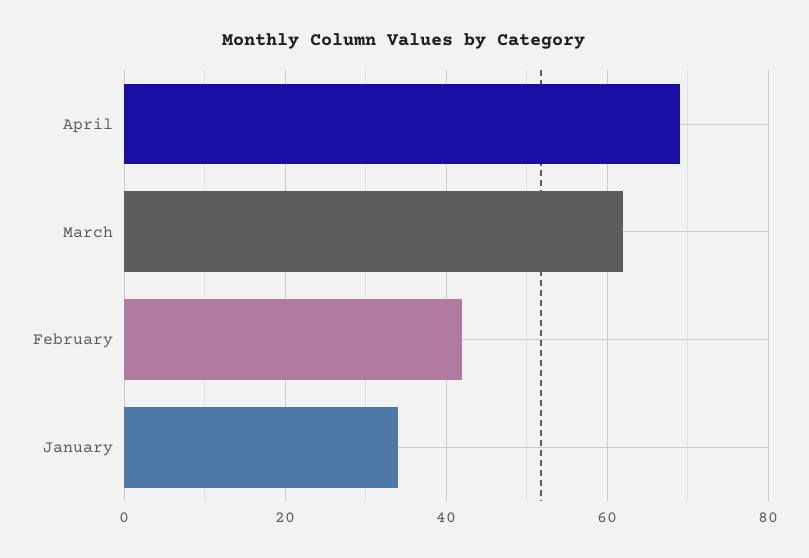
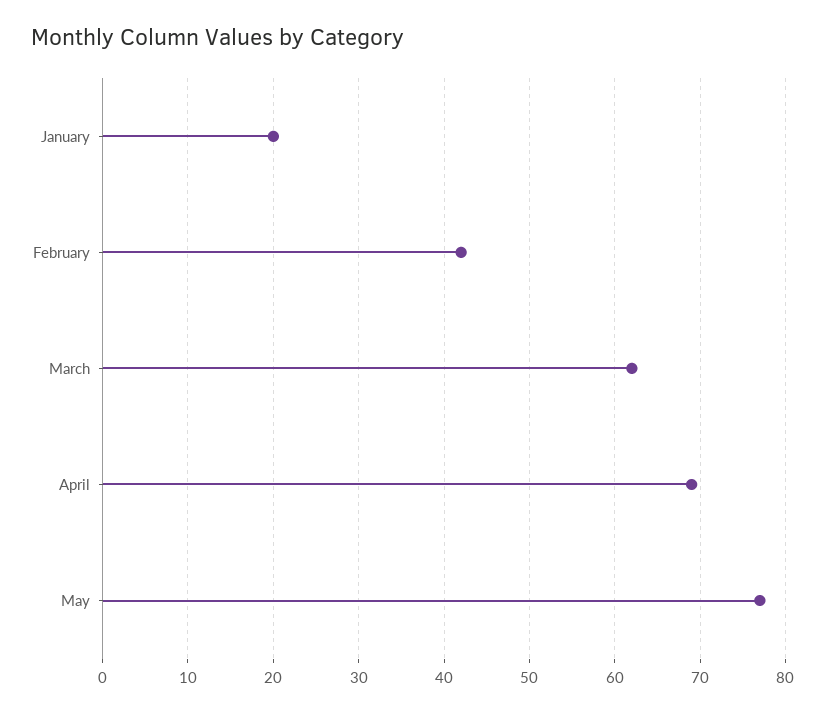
January: 35 -> 20
May: none -> 77

